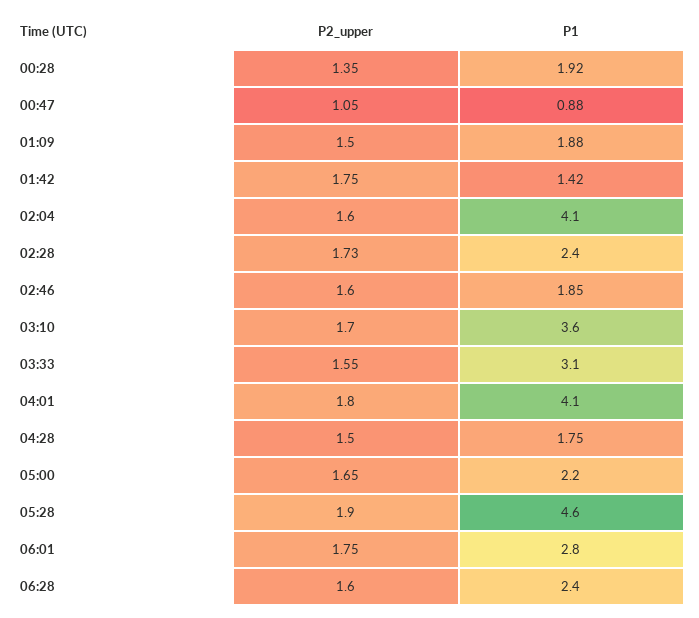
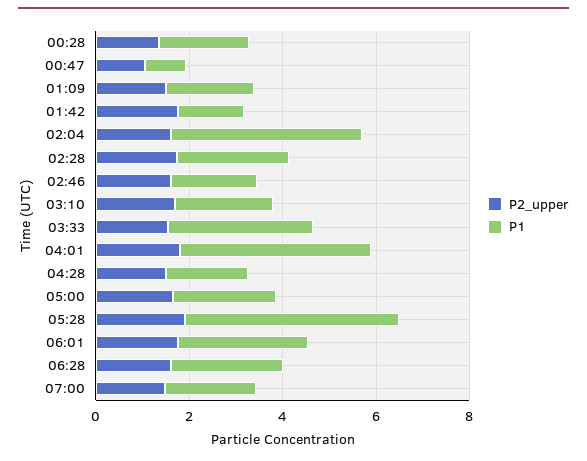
P1, 03:10: 3.6 -> 2
P2_upper, 07:00: none -> 1.5
P1, 07:00: none -> 2

